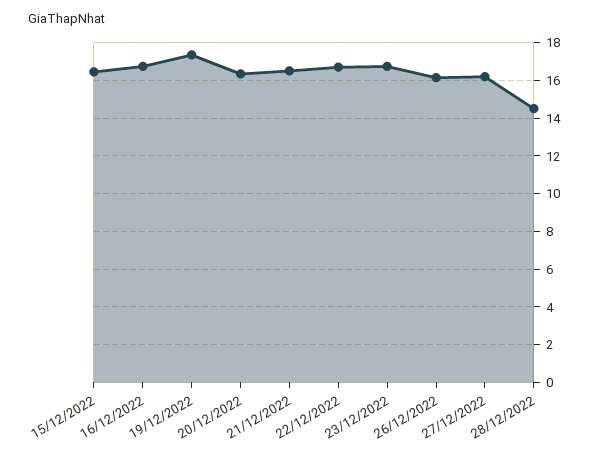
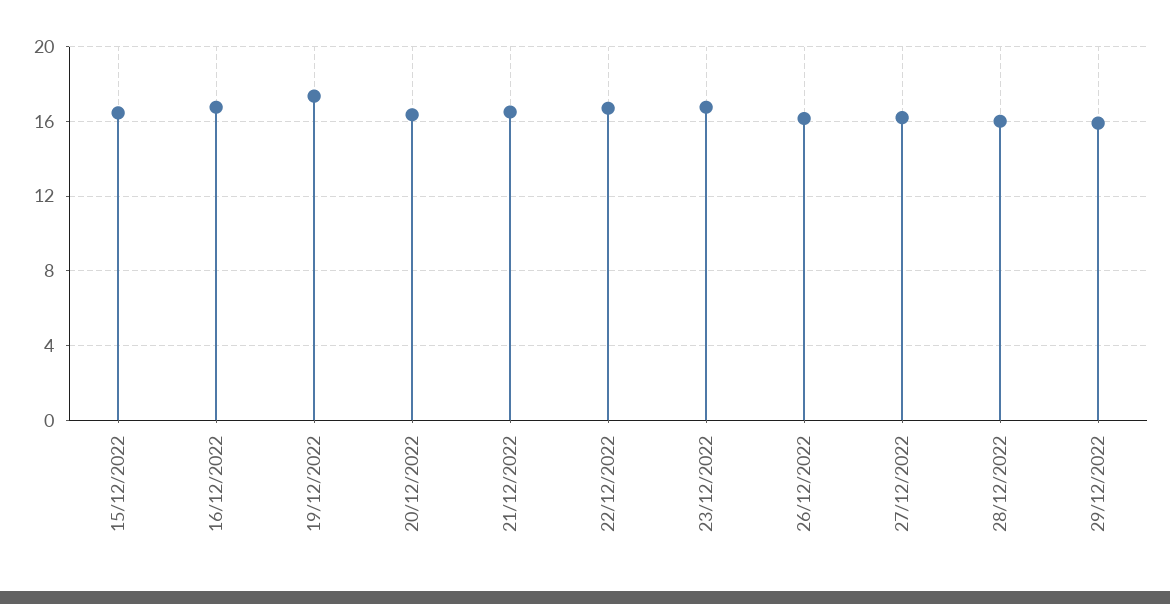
28/12/2022: 14.5 -> 16
29/12/2022: none -> 16

